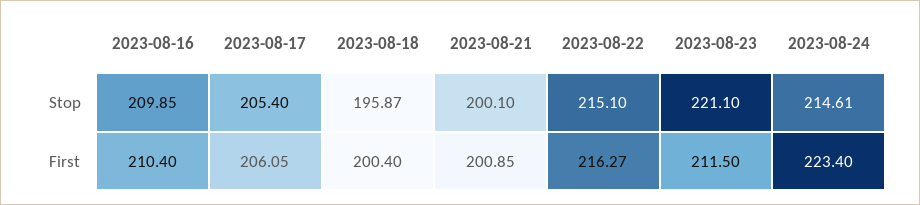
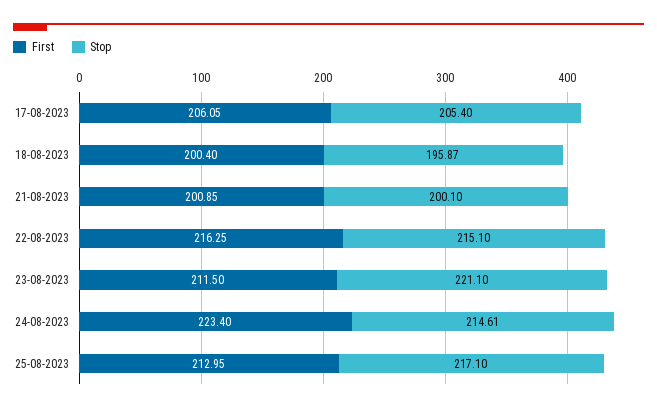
Stop, 2023-08-16: 209.85 -> none
First, 2023-08-16: 210.4 -> none
First, 2023-08-22: 216.27 -> 216.25
First, 25-08-2023: none -> 212.95
Stop, 25-08-2023: none -> 217.1

